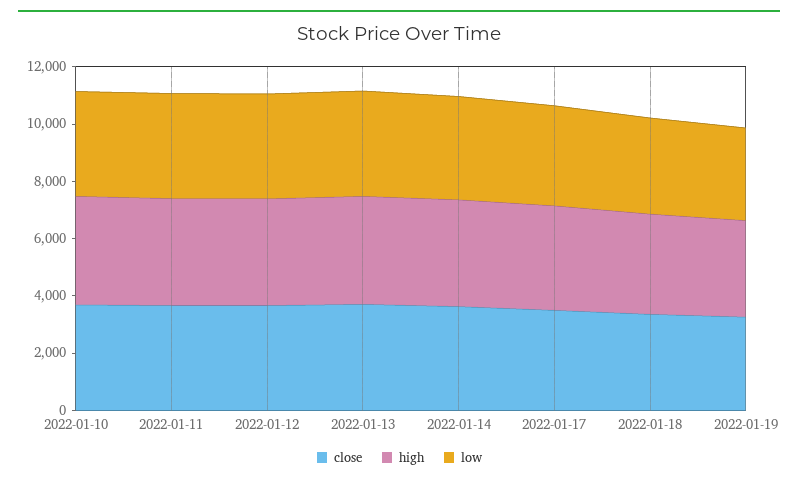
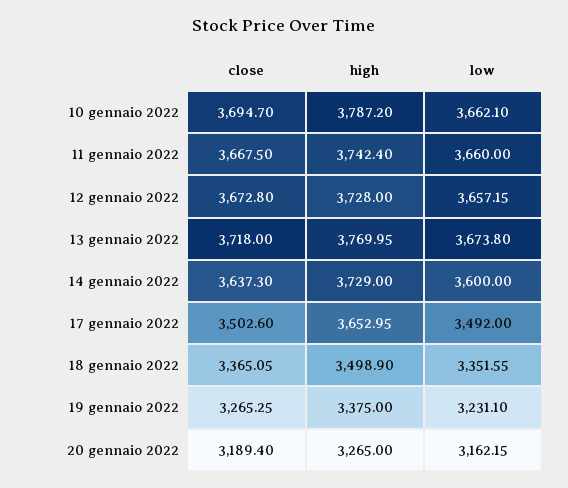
close, 20 gennaio 2022: none -> 3189.4
high, 20 gennaio 2022: none -> 3265
low, 20 gennaio 2022: none -> 3162.15

